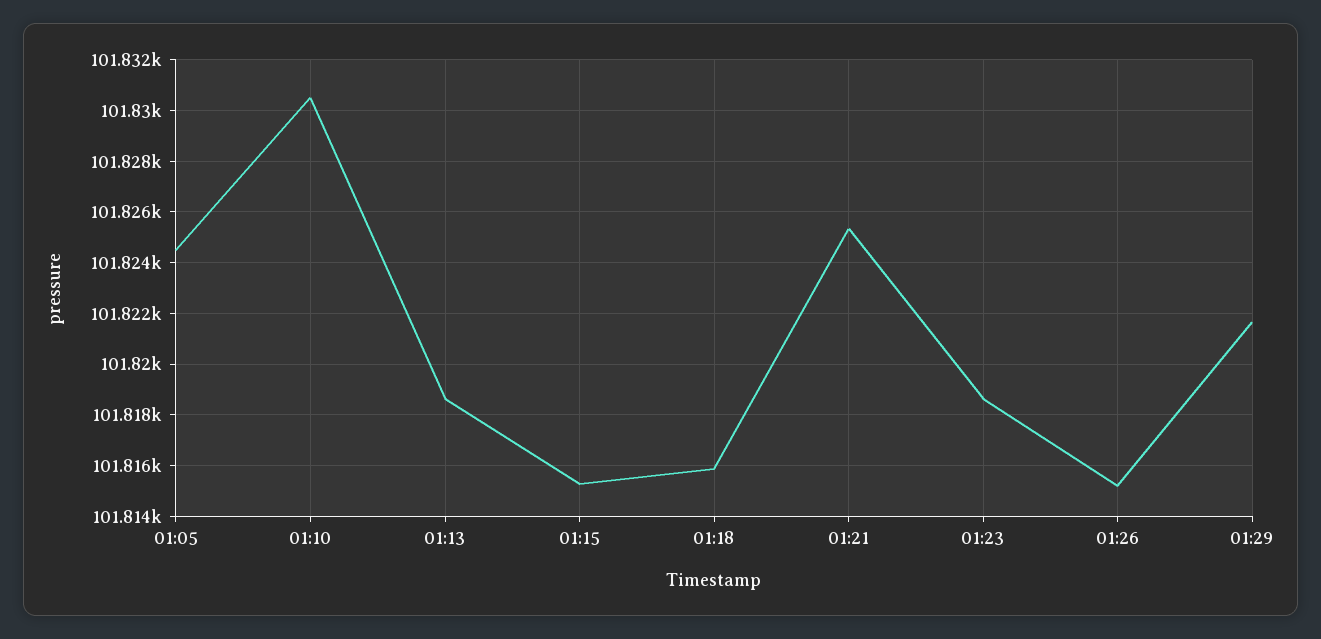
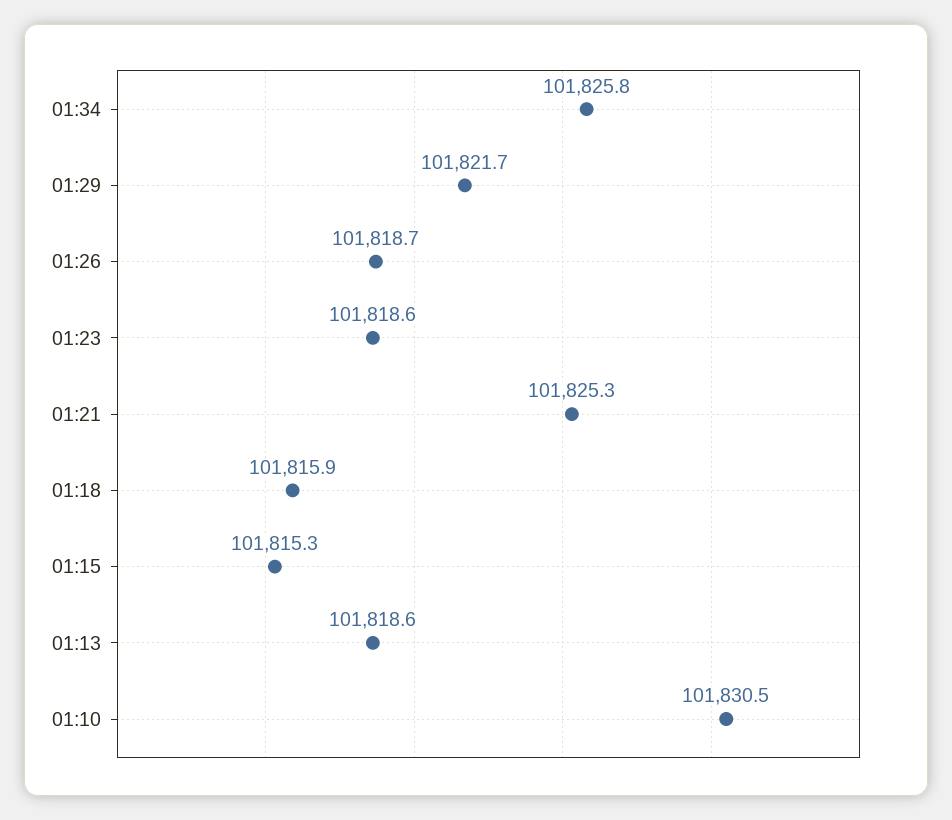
01:05: 101824.5 -> none
01:26: 101815.25 -> 101818.7
01:34: none -> 101825.8

